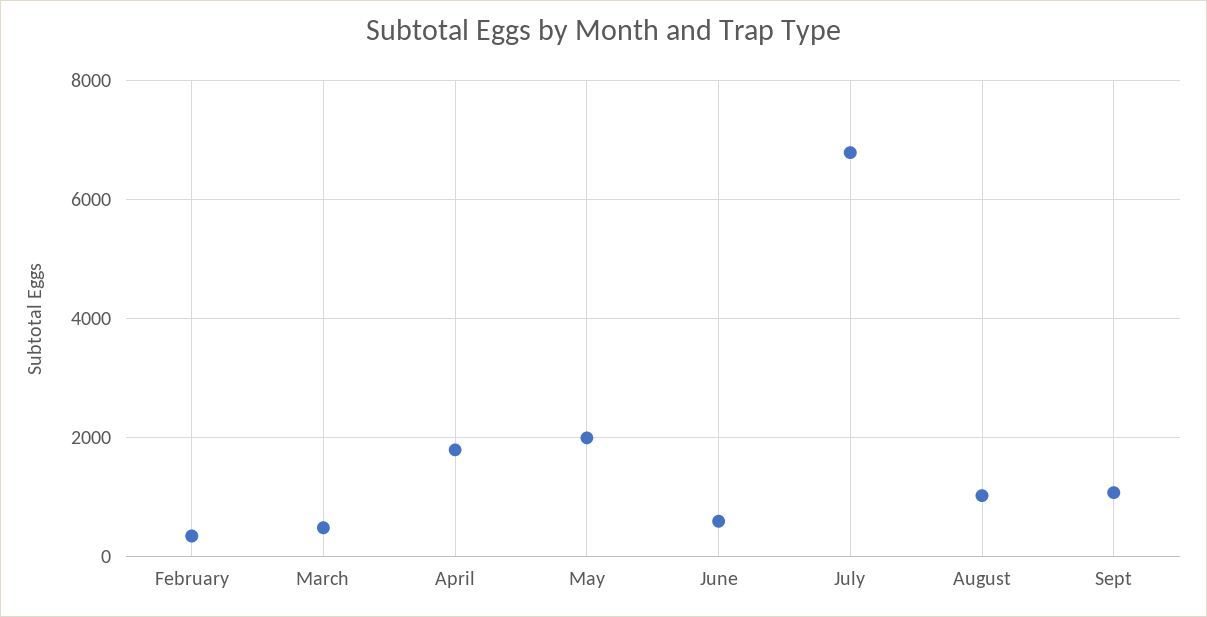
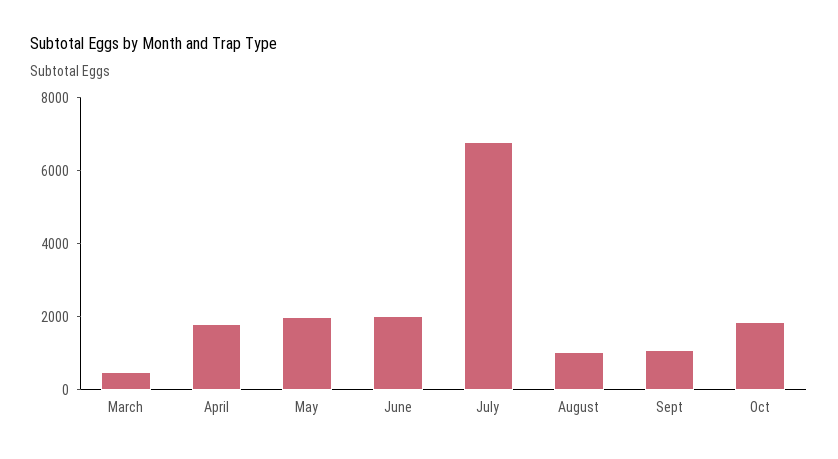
February: 400 -> none
June: 600 -> 2000
Oct: none -> 2000

